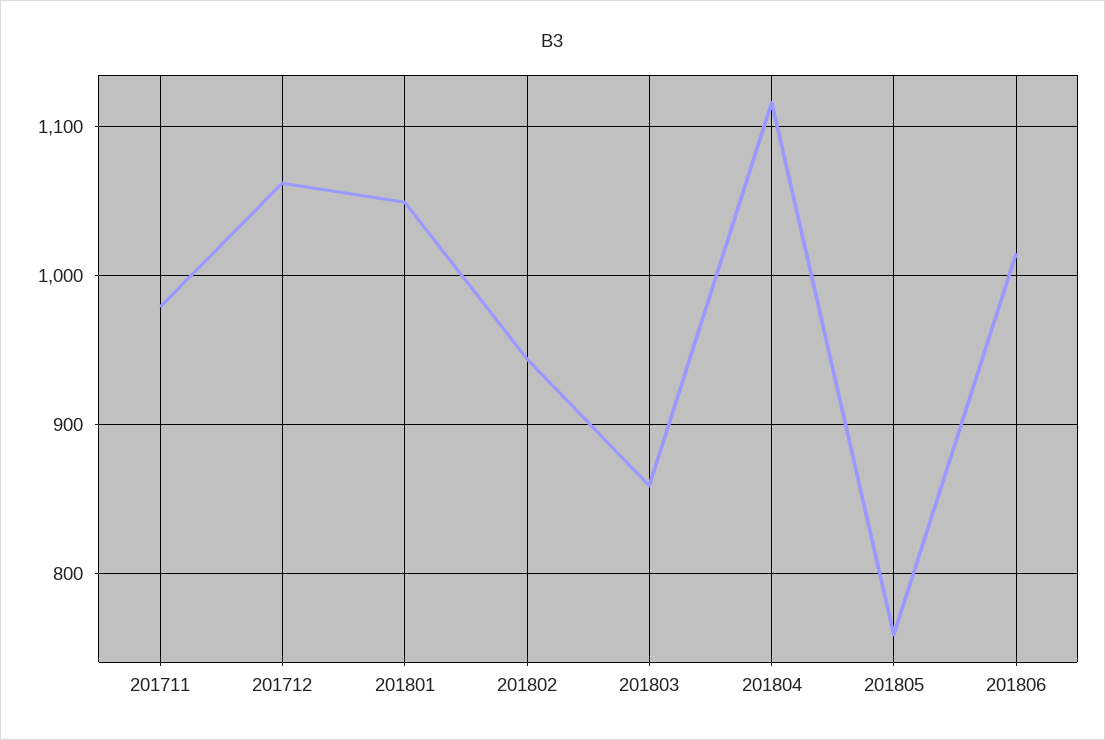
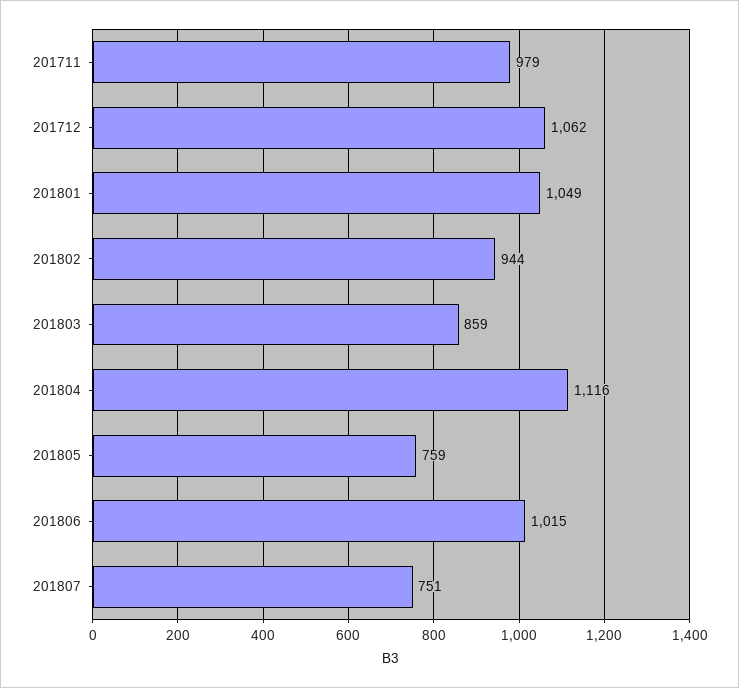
201807: none -> 751

